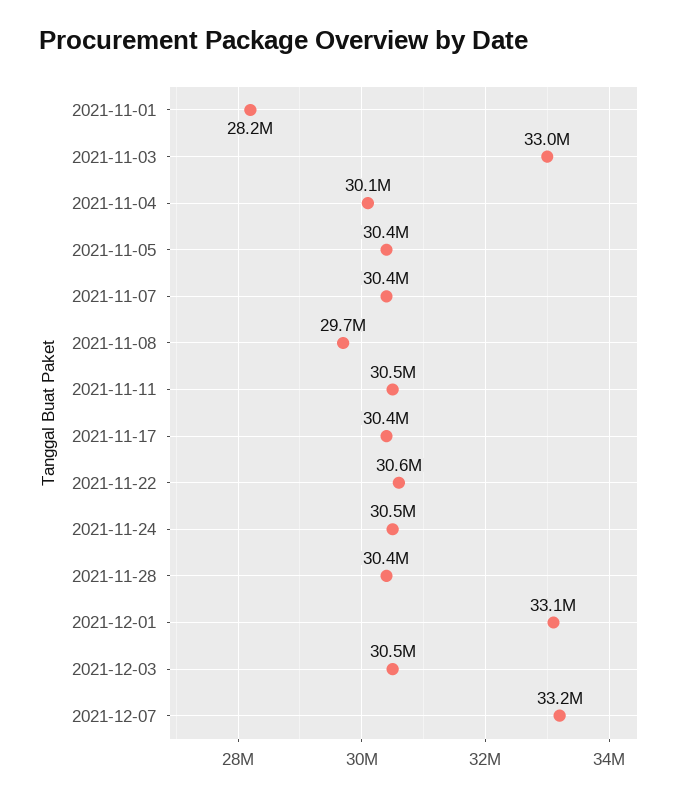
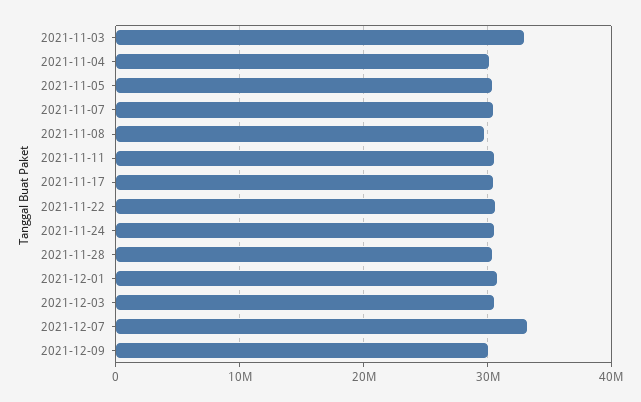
2021-11-01: 28200000 -> none
2021-12-01: 33100000 -> 31000000
2021-12-09: none -> 30000000

